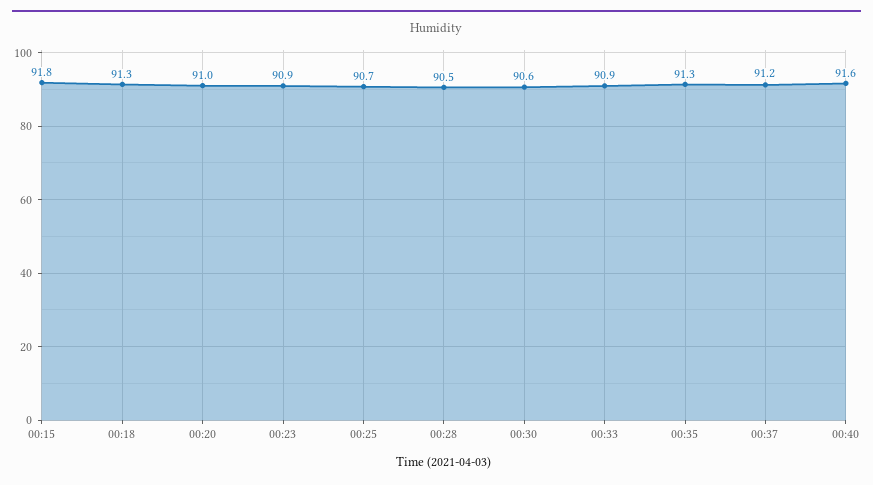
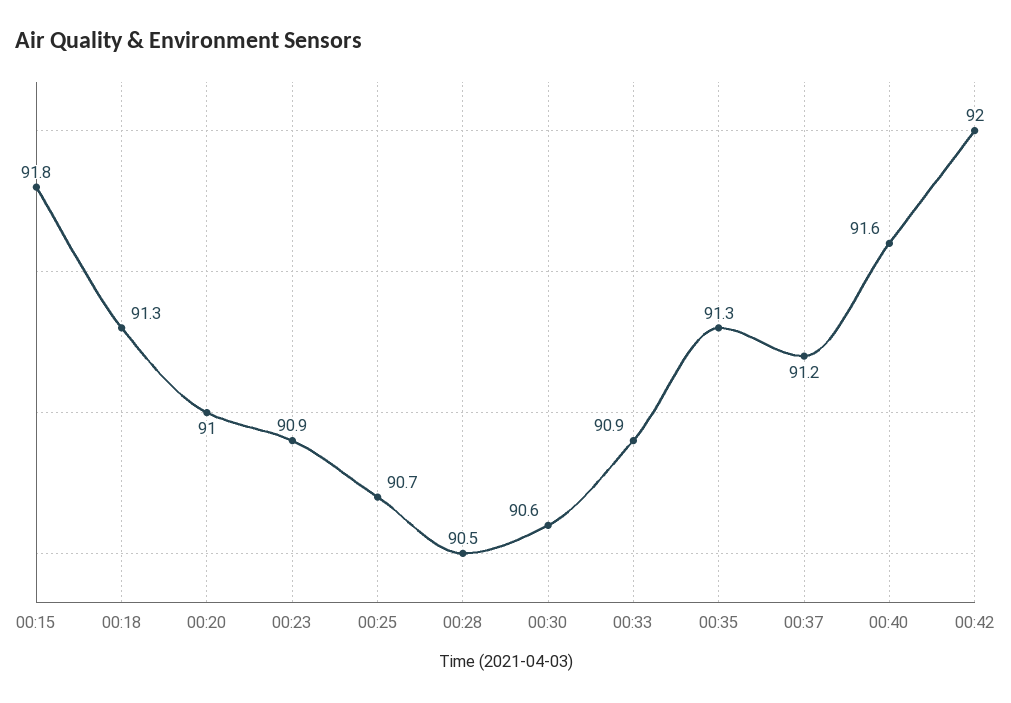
00:42: none -> 92

